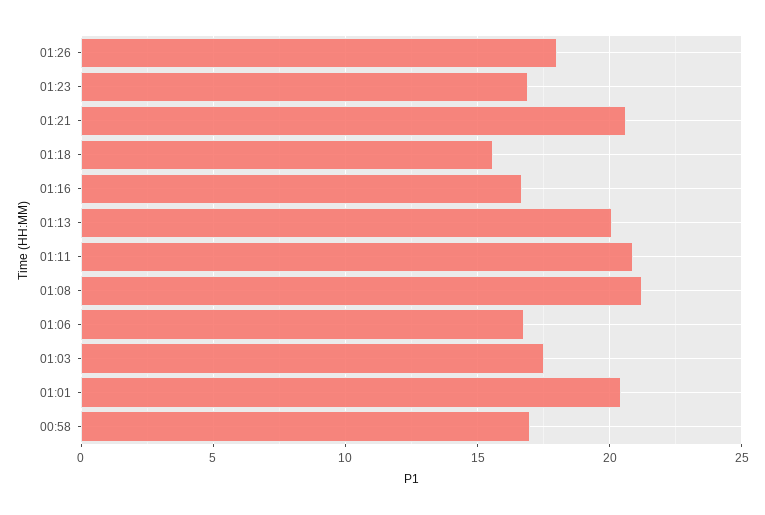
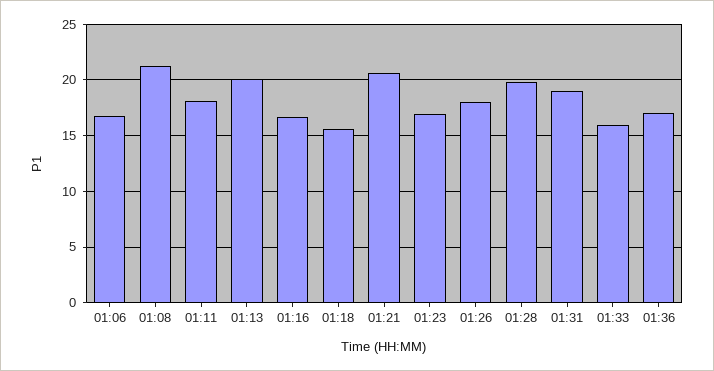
01:11: 21 -> 18
01:03: 17.5 -> none
01:01: 20.5 -> none
00:58: 17 -> none
01:28: none -> 20
01:31: none -> 19
01:33: none -> 16
01:36: none -> 17

